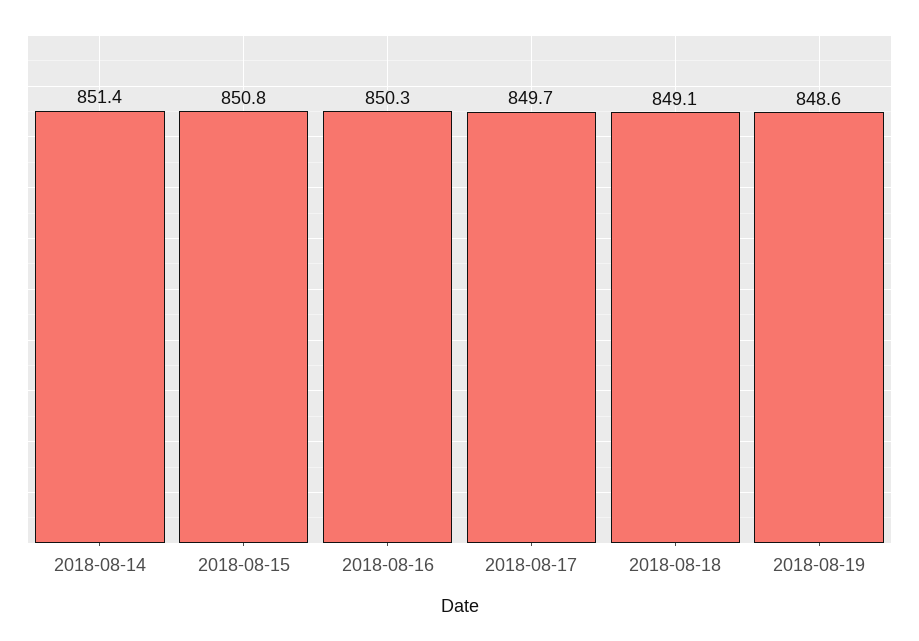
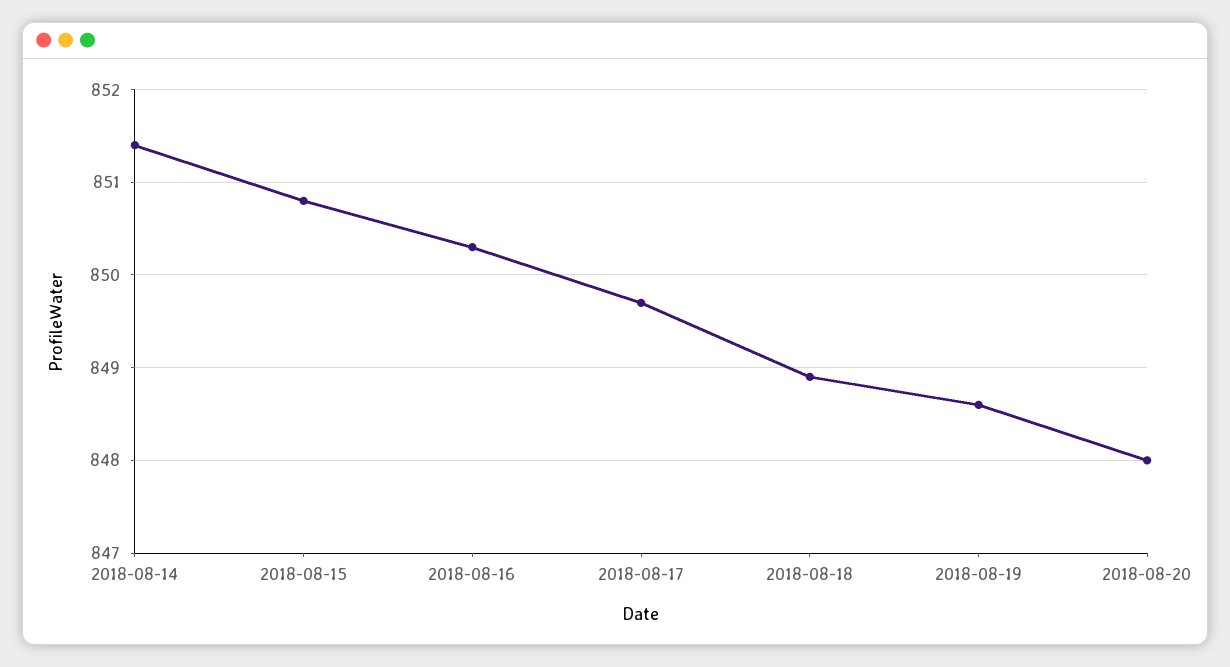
2018-08-18: 849.1 -> 848.9
2018-08-20: none -> 848

